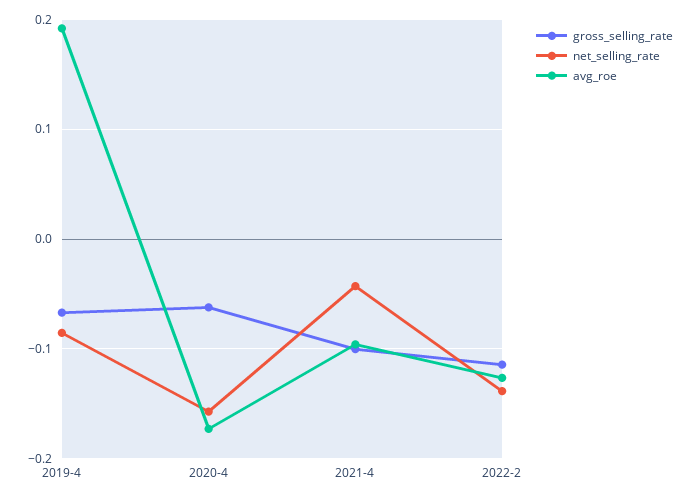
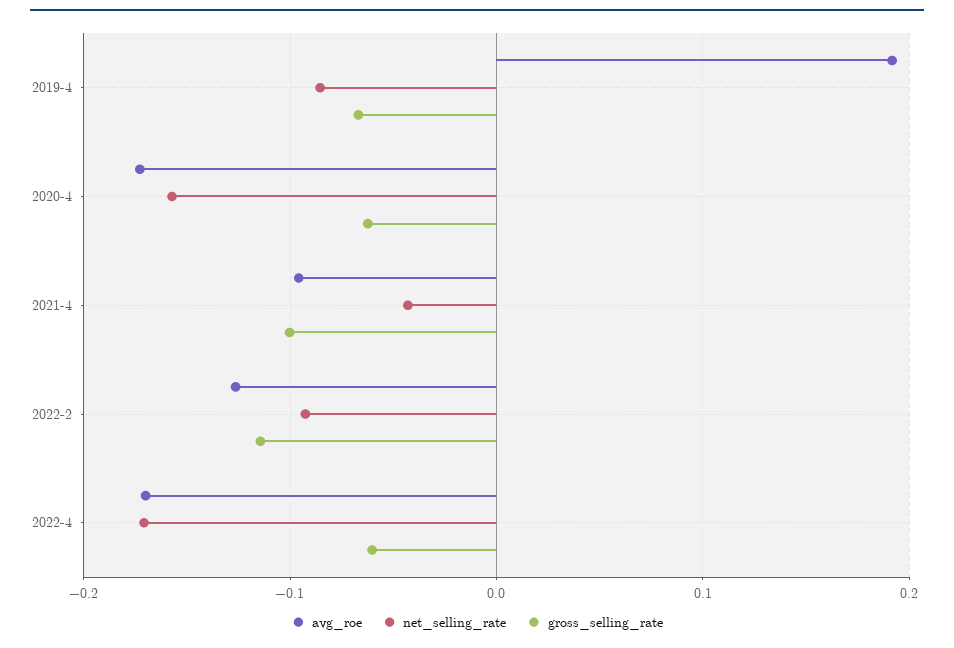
net_selling_rate, 2022-2: -0.14 -> -0.09
avg_roe, 2022-4: none -> -0.17
net_selling_rate, 2022-4: none -> -0.17
gross_selling_rate, 2022-4: none -> -0.06

